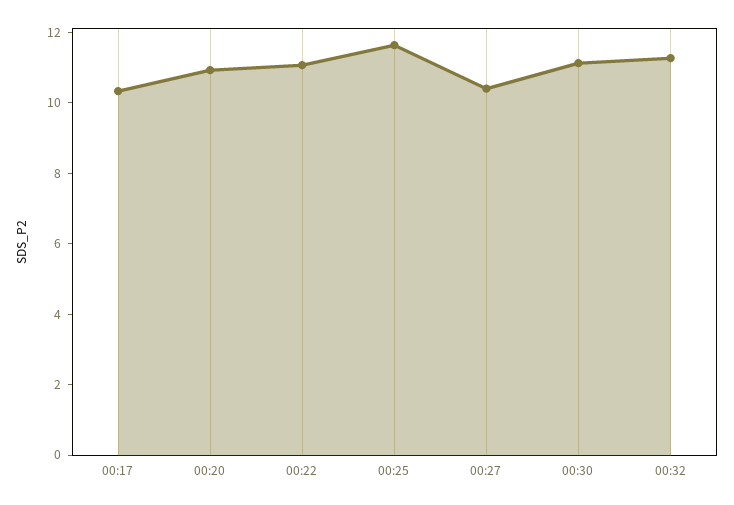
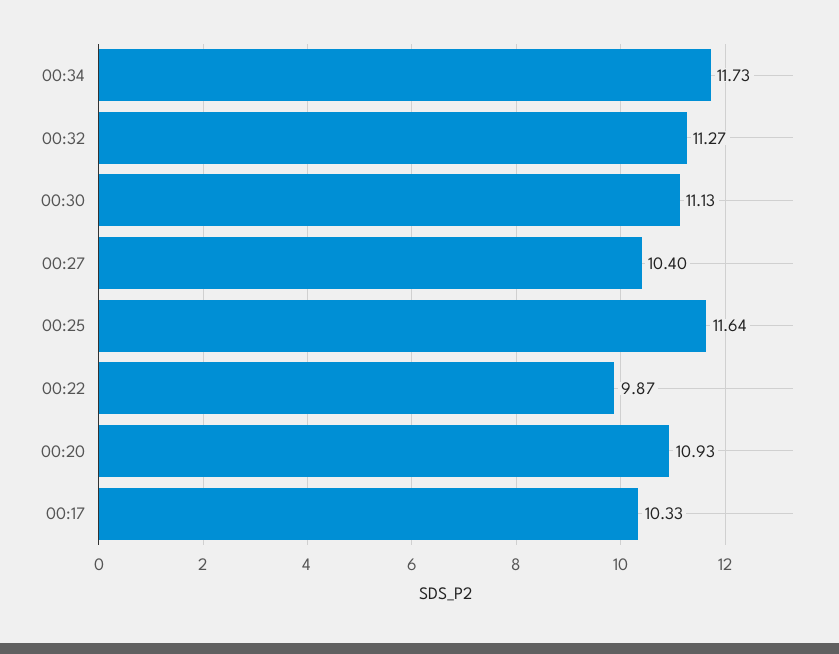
00:22: 11 -> 9.87
00:34: none -> 11.73

